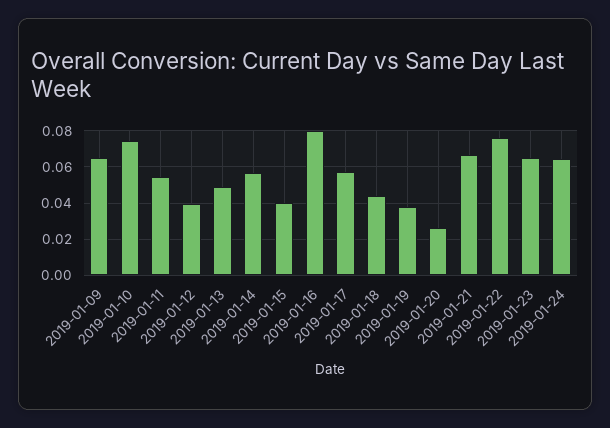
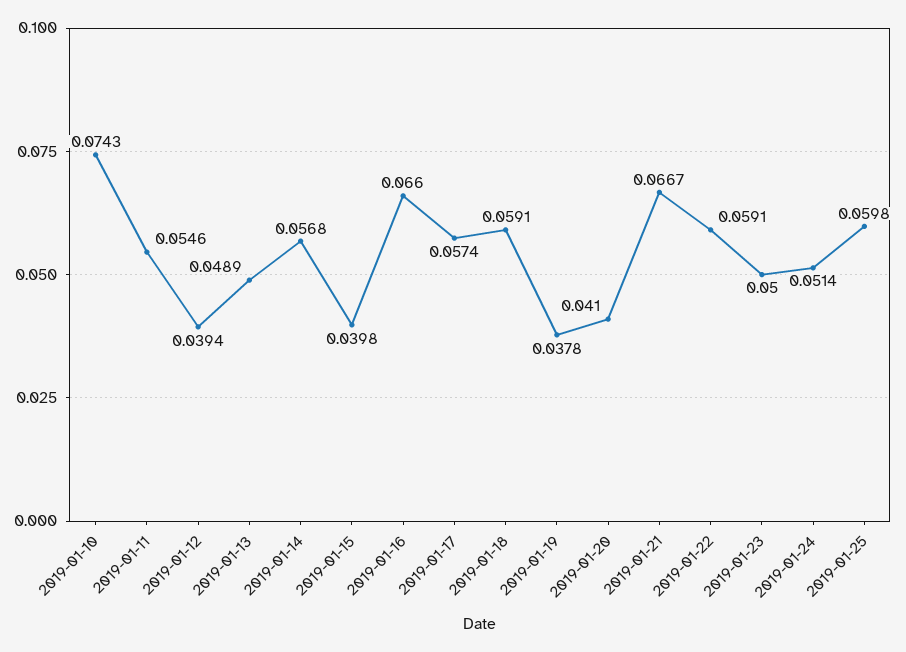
2019-01-09: 0.065 -> none
2019-01-16: 0.08 -> 0.066
2019-01-18: 0.045 -> 0.0591
2019-01-20: 0.025 -> 0.041
2019-01-22: 0.075 -> 0.0591
2019-01-23: 0.065 -> 0.05
2019-01-24: 0.065 -> 0.0514
2019-01-25: none -> 0.0598

